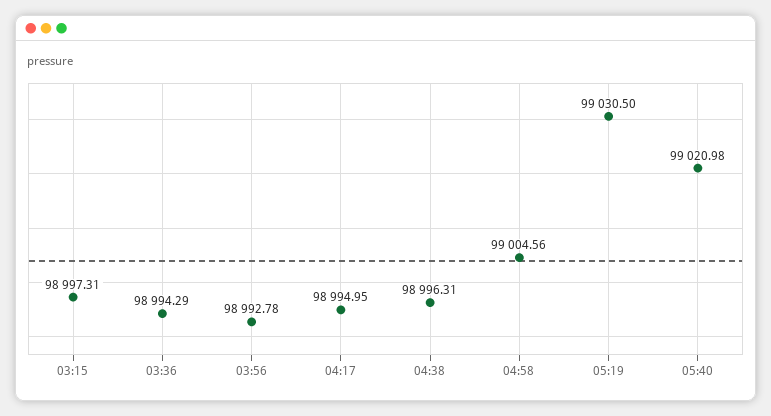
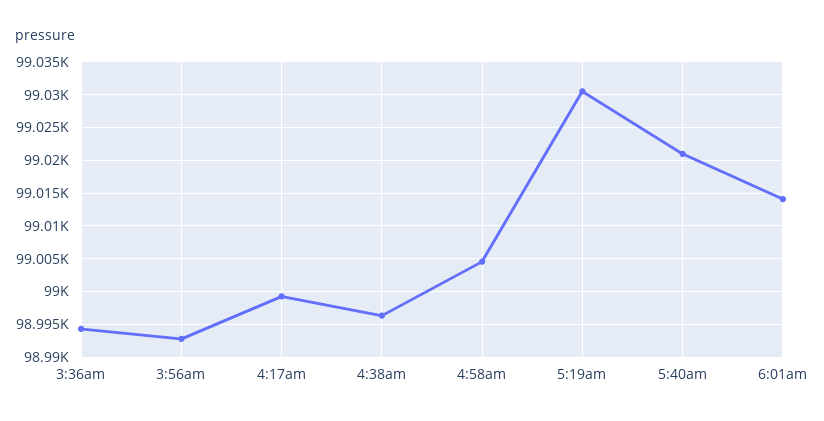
03:15: 98997.31 -> none
04:17: 98994.95 -> 98999
6:01am: none -> 99014

